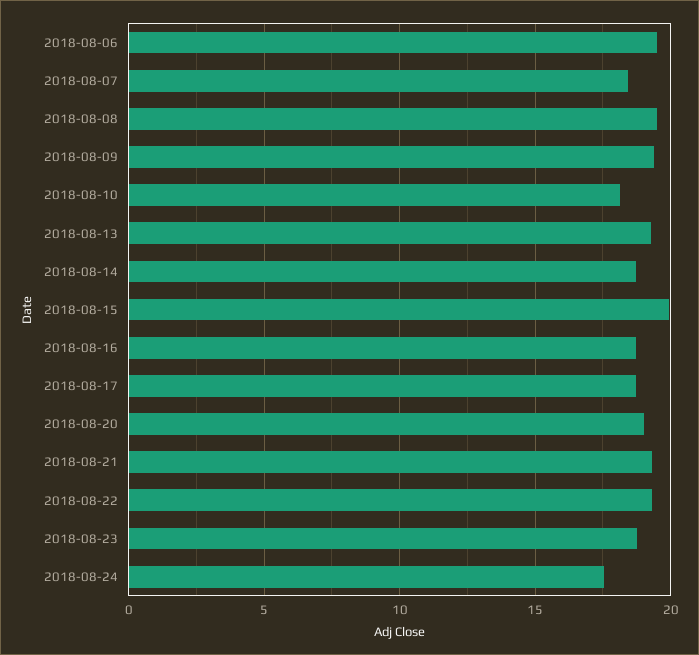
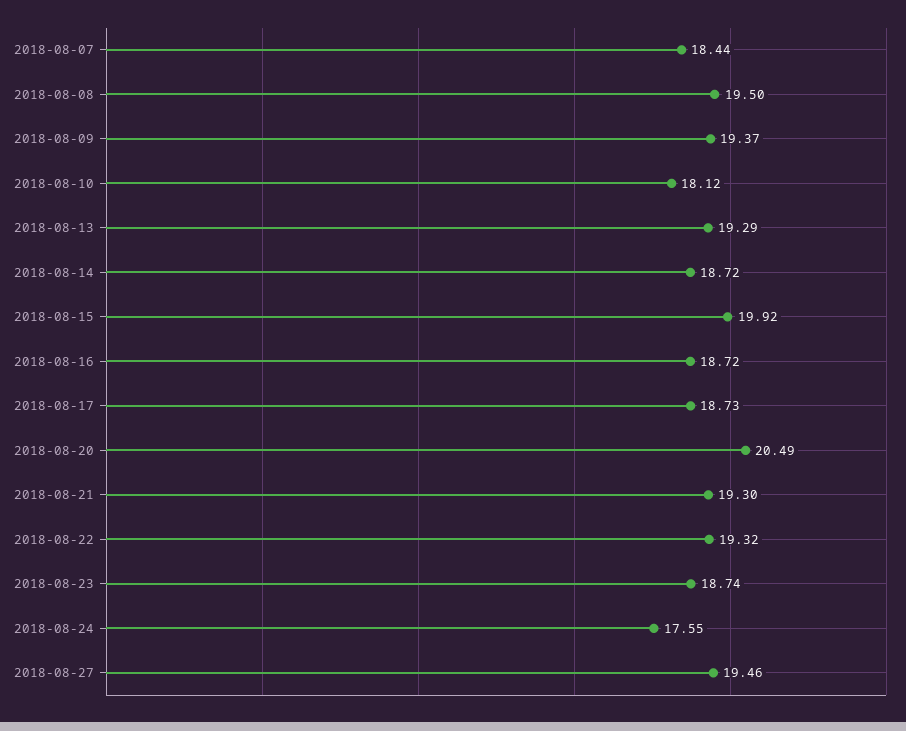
2018-08-06: 19.5 -> none
2018-08-20: 19 -> 20.49
2018-08-27: none -> 19.46

